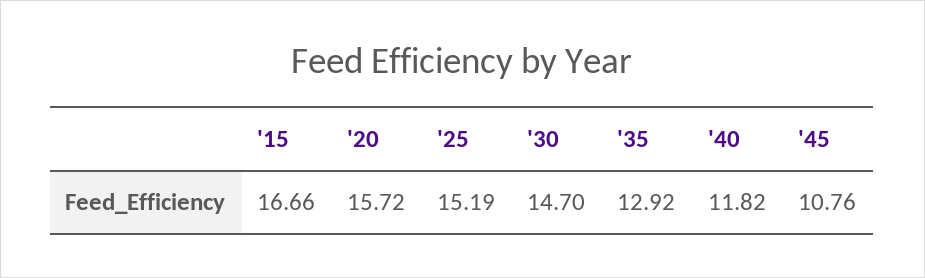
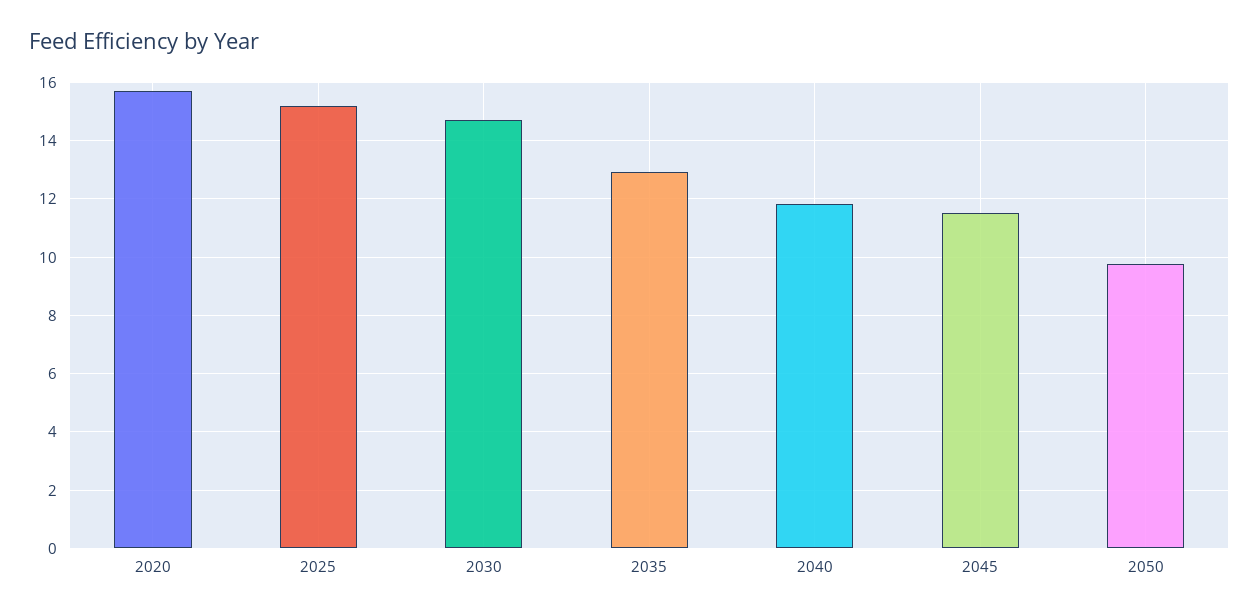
'15: 16.66 -> none
'45: 10.76 -> 11.5
2050: none -> 9.75

